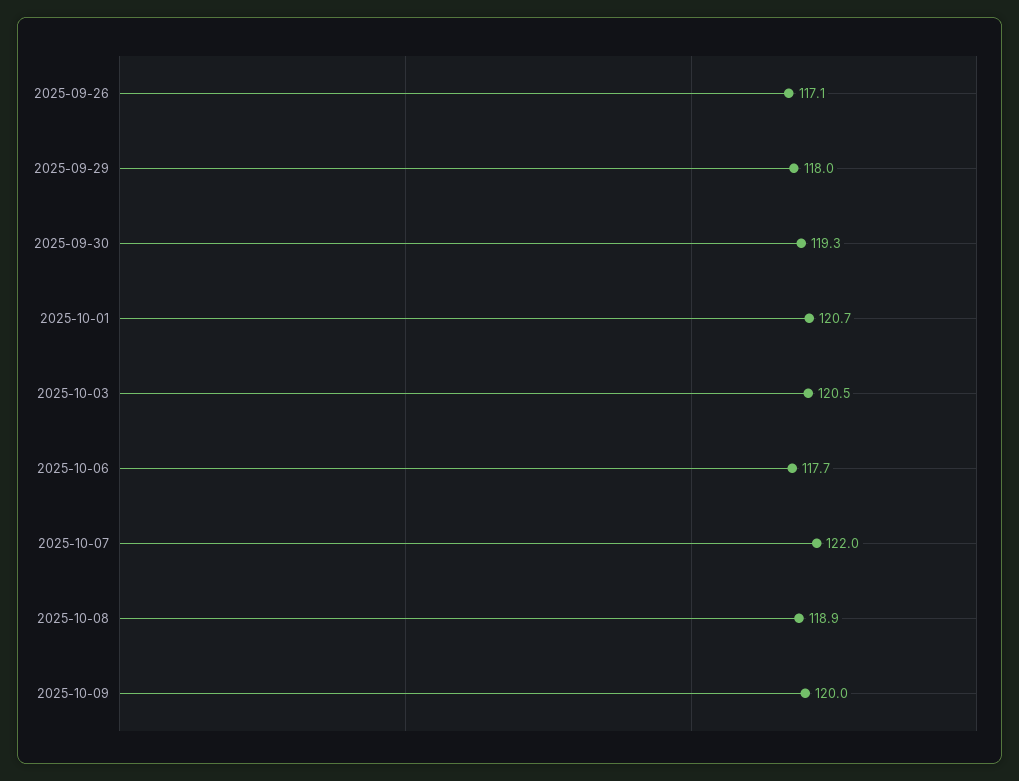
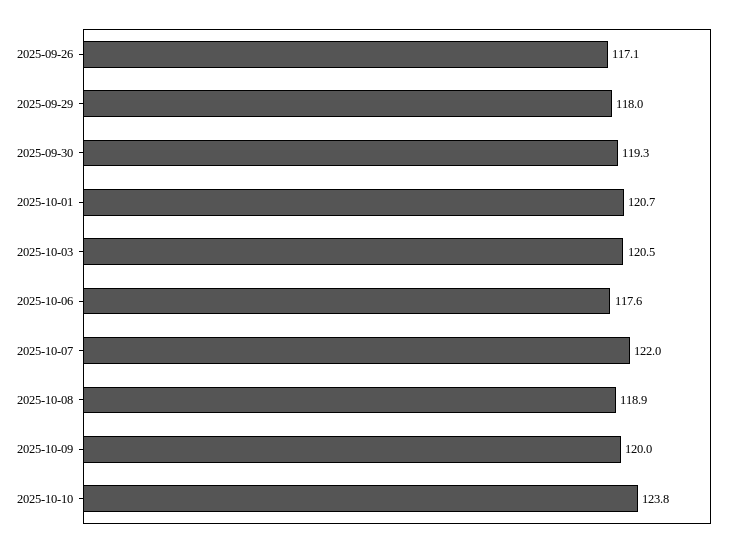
2025-10-06: 117.7 -> 117.6
2025-10-10: none -> 123.8

